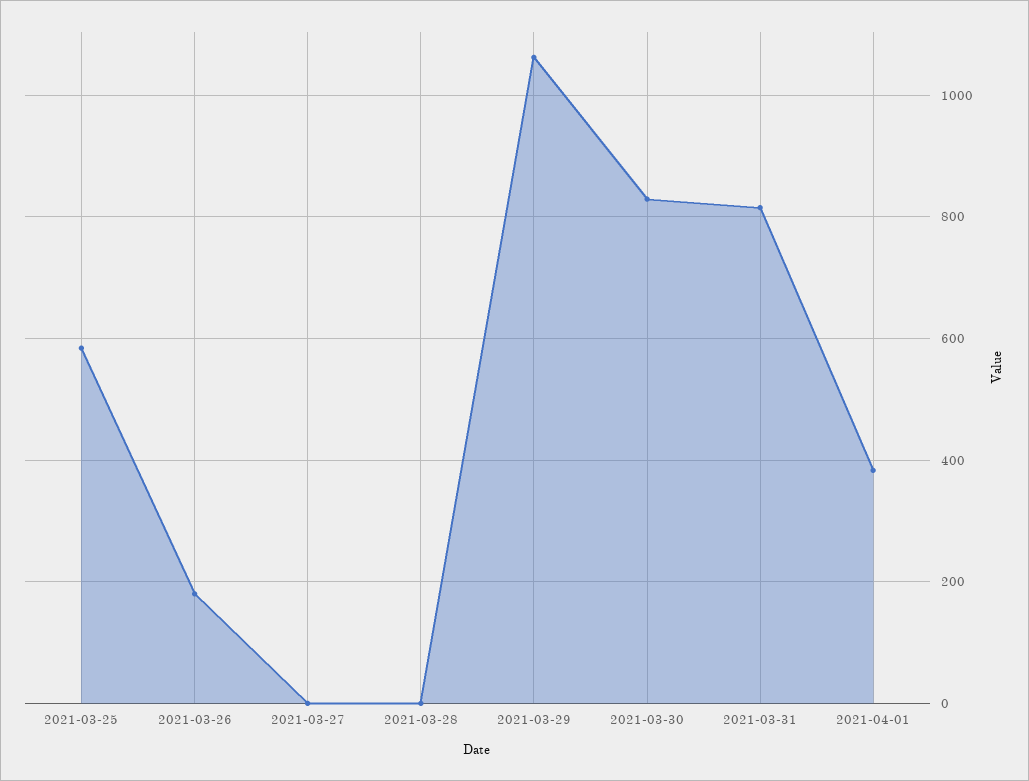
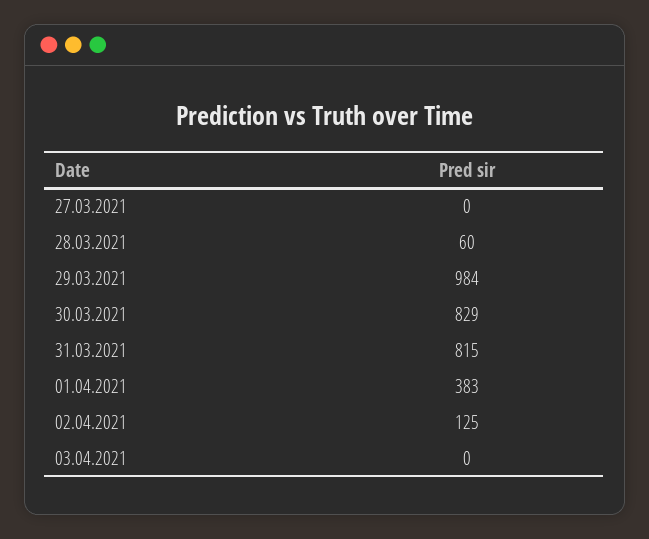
2021-03-25: 580 -> none
2021-03-26: 180 -> none
2021-03-28: 0 -> 60
2021-03-29: 1060 -> 984
02.04.2021: none -> 125
03.04.2021: none -> 0

